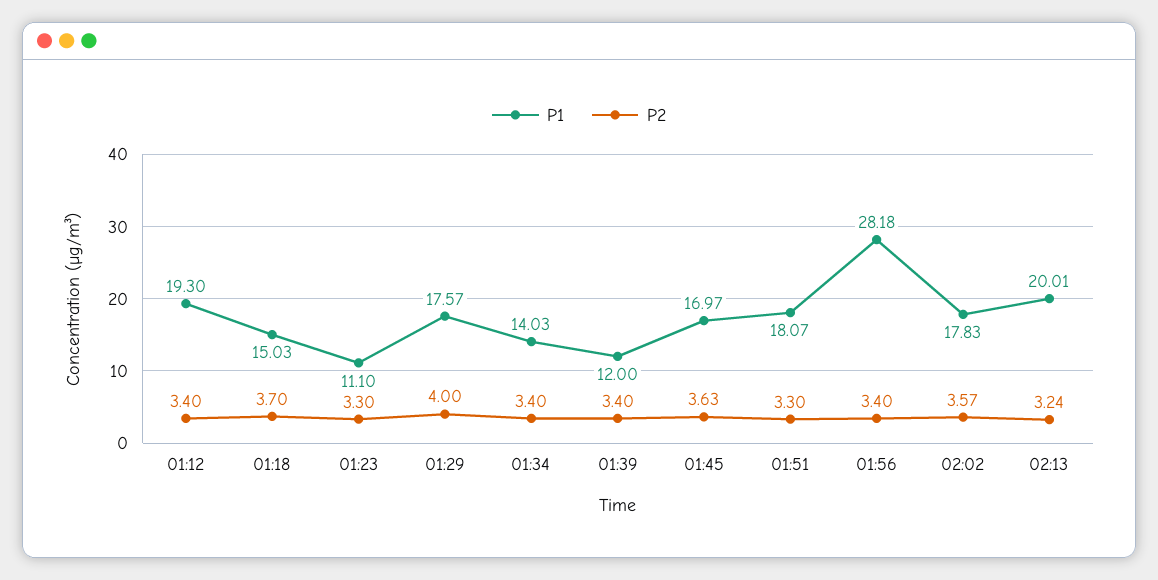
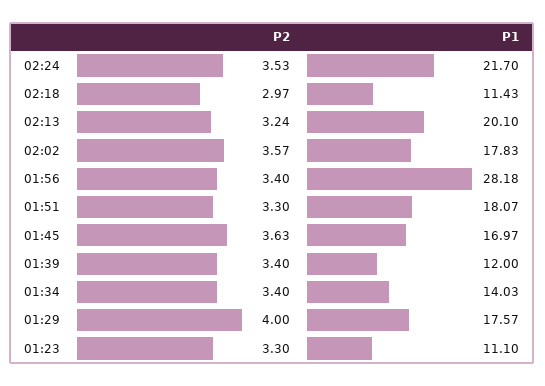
P1, 01:12: 19.3 -> none
P2, 01:12: 3.4 -> none
P1, 01:18: 15.03 -> none
P2, 01:18: 3.7 -> none
P1, 02:13: 20.01 -> 20.1
P2, 02:24: none -> 3.53
P1, 02:24: none -> 21.7
P2, 02:18: none -> 2.97
P1, 02:18: none -> 11.43

